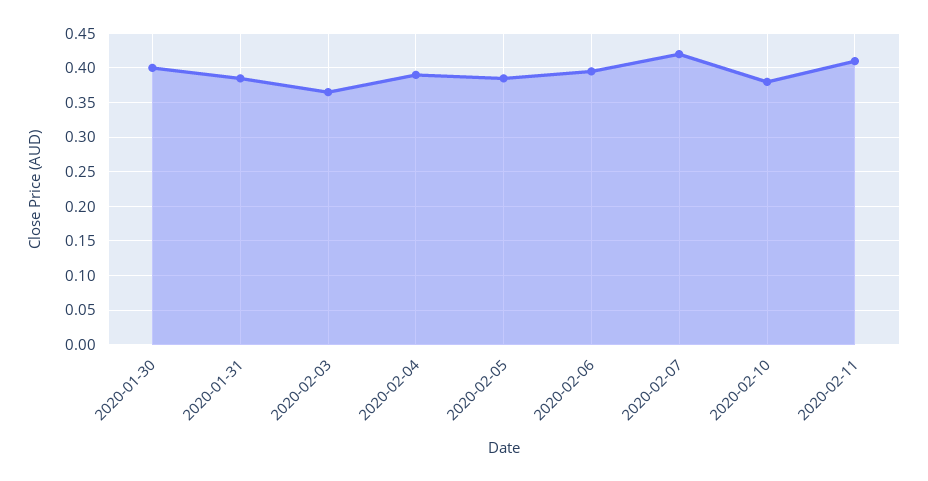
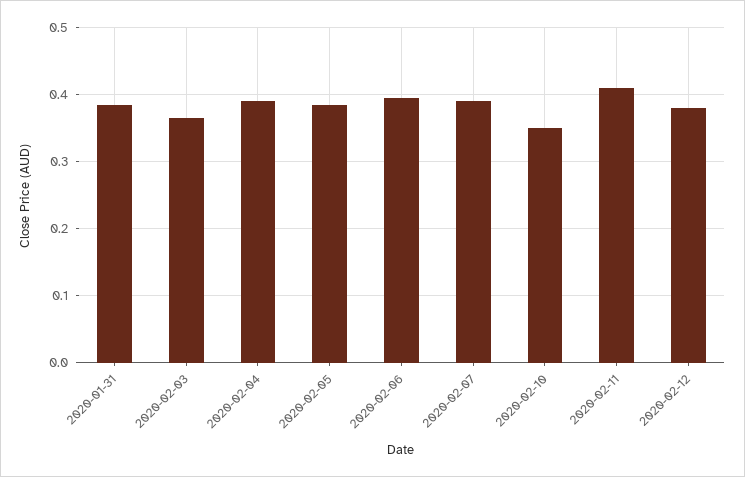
2020-01-30: 0.4 -> none
2020-02-07: 0.42 -> 0.39
2020-02-10: 0.38 -> 0.35
2020-02-12: none -> 0.38

